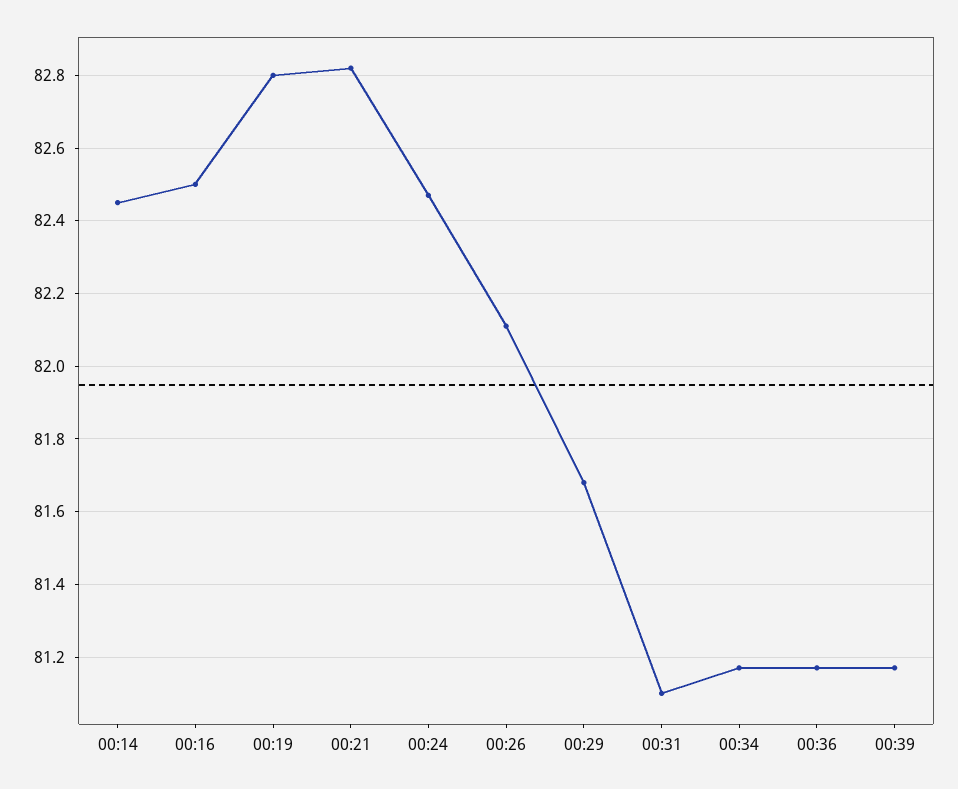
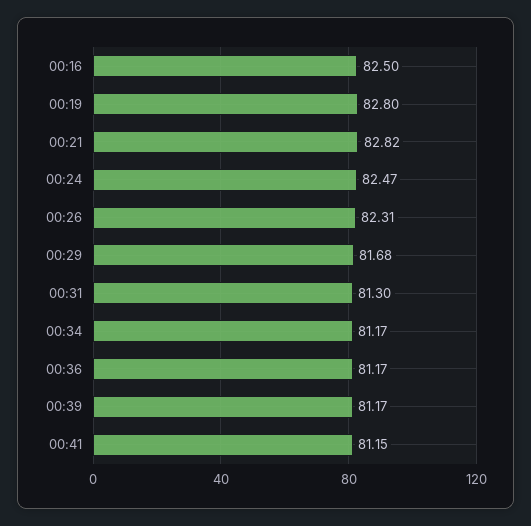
00:14: 82.45 -> none
00:26: 82.1 -> 82.31
00:31: 81.1 -> 81.3
00:41: none -> 81.15

